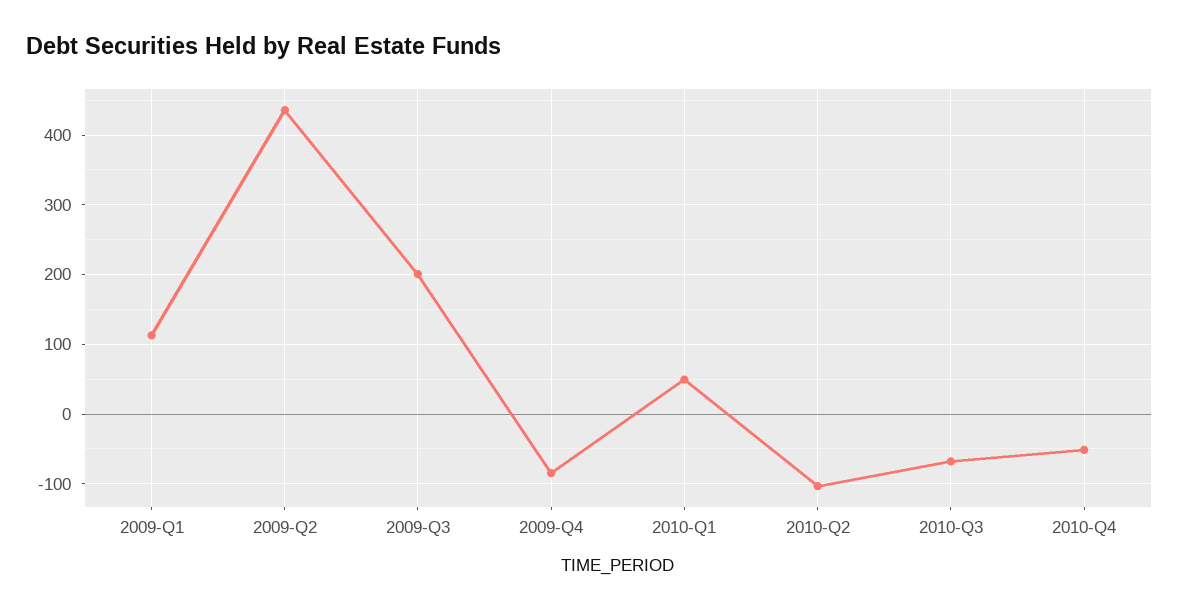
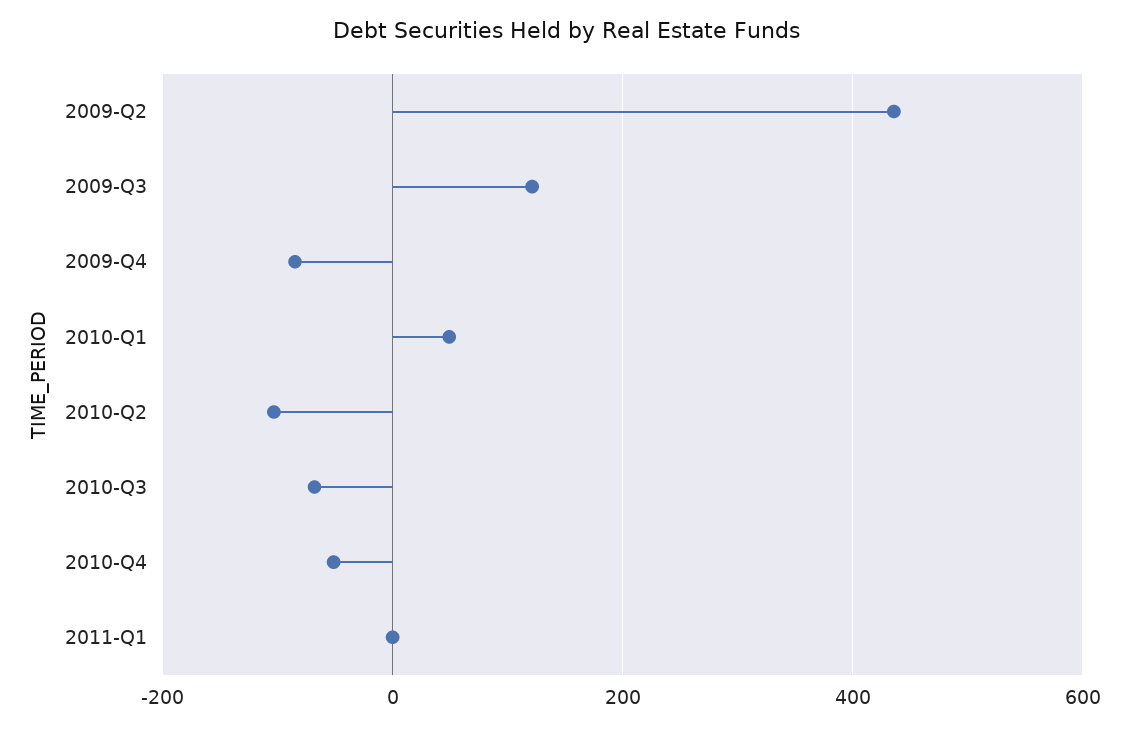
2009-Q1: 110 -> none
2009-Q3: 200 -> 120
2011-Q1: none -> 0

